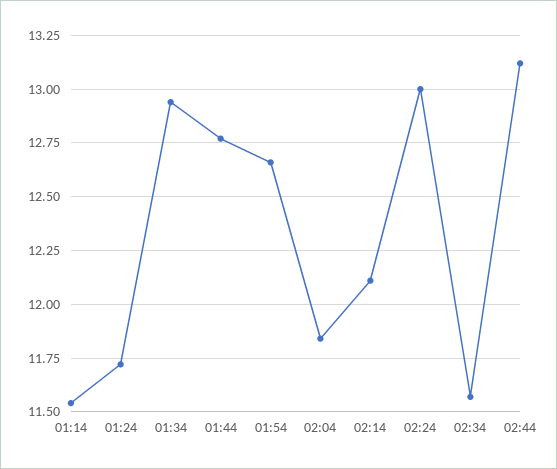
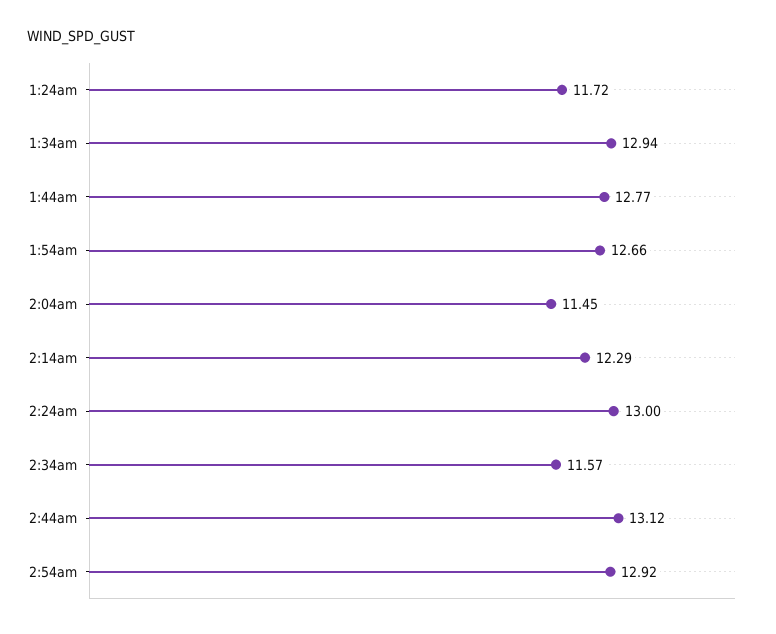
01:14: 11.55 -> none
02:04: 11.85 -> 11.45
02:14: 12.1 -> 12.29
2:54am: none -> 12.92

